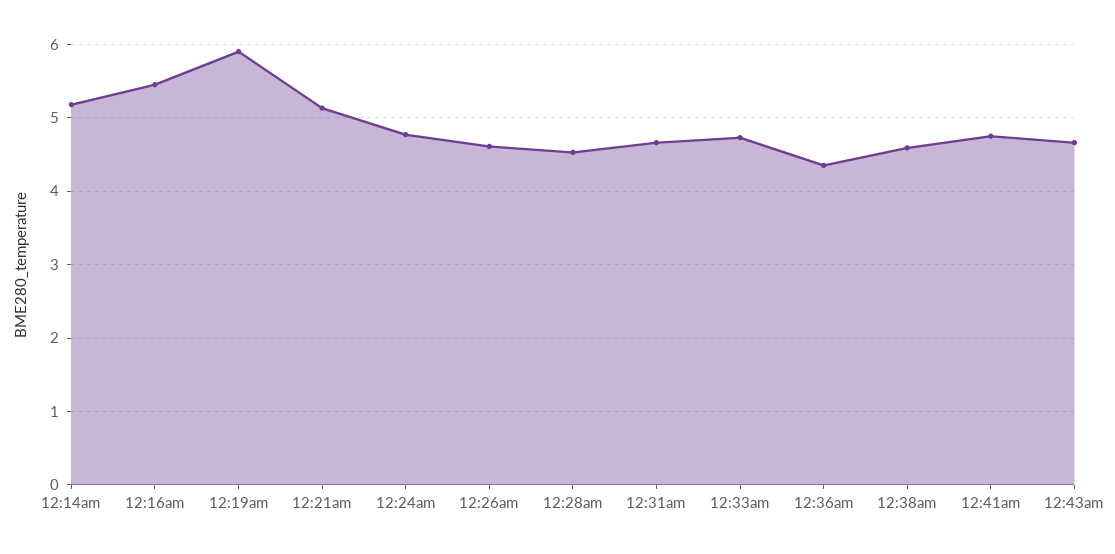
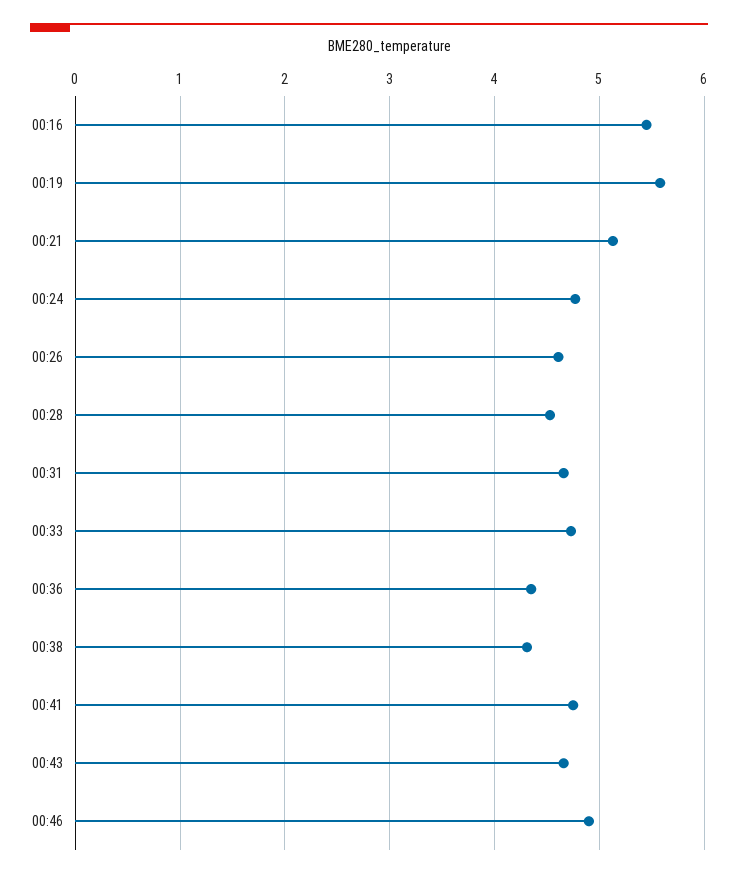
12:14am: 5.2 -> none
12:19am: 5.9 -> 5.6
12:38am: 4.6 -> 4.3
00:46: none -> 4.9

